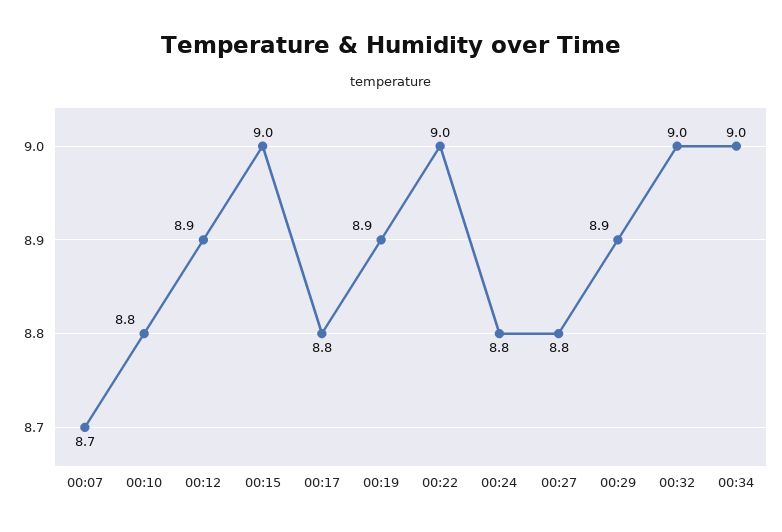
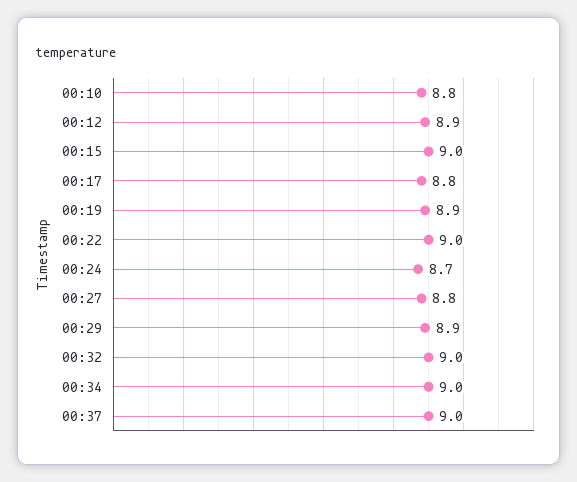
00:07: 8.7 -> none
00:24: 8.8 -> 8.7
00:37: none -> 9

